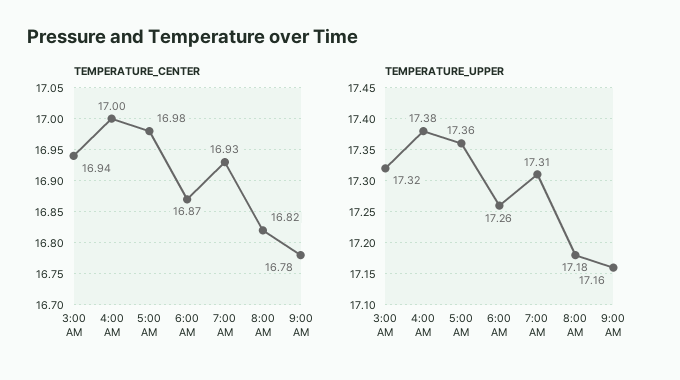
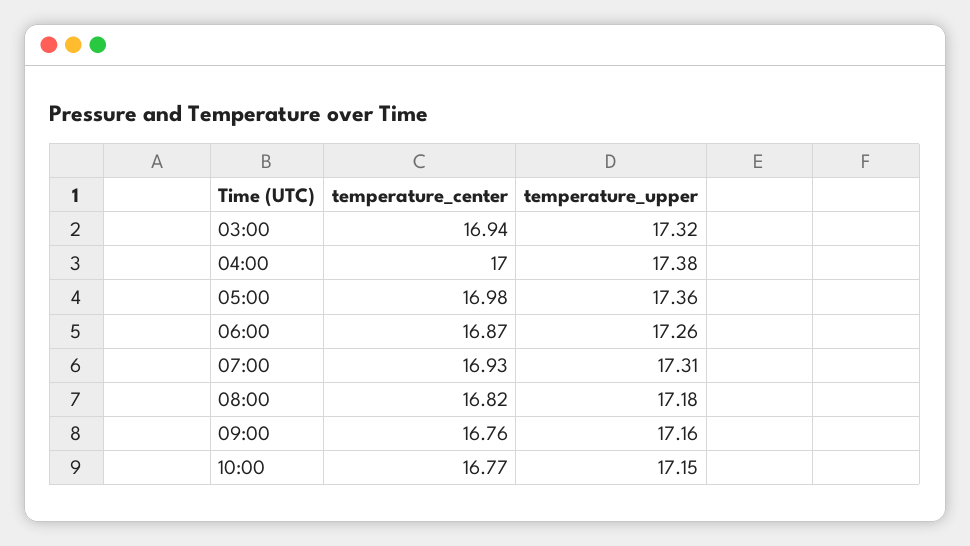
TEMPERATURE_CENTER, 9:00 AM: 16.78 -> 16.76
TEMPERATURE_CENTER, 10:00: none -> 16.77
TEMPERATURE_UPPER, 10:00: none -> 17.15

